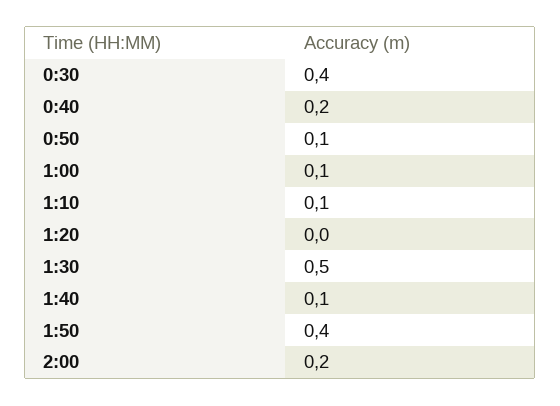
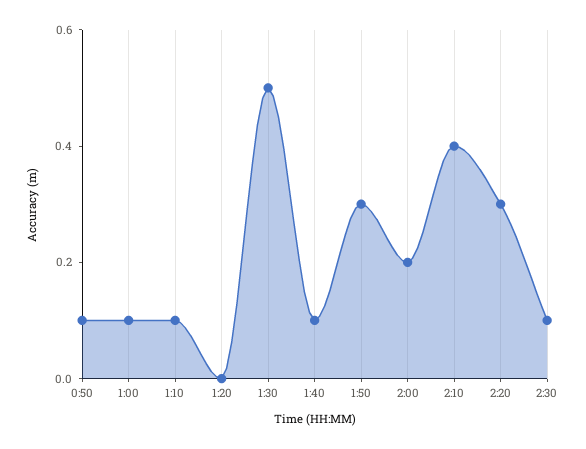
0:30: 0.4 -> none
0:40: 0.2 -> none
1:50: 0.4 -> 0.3
2:10: none -> 0.4
2:20: none -> 0.3
2:30: none -> 0.1

